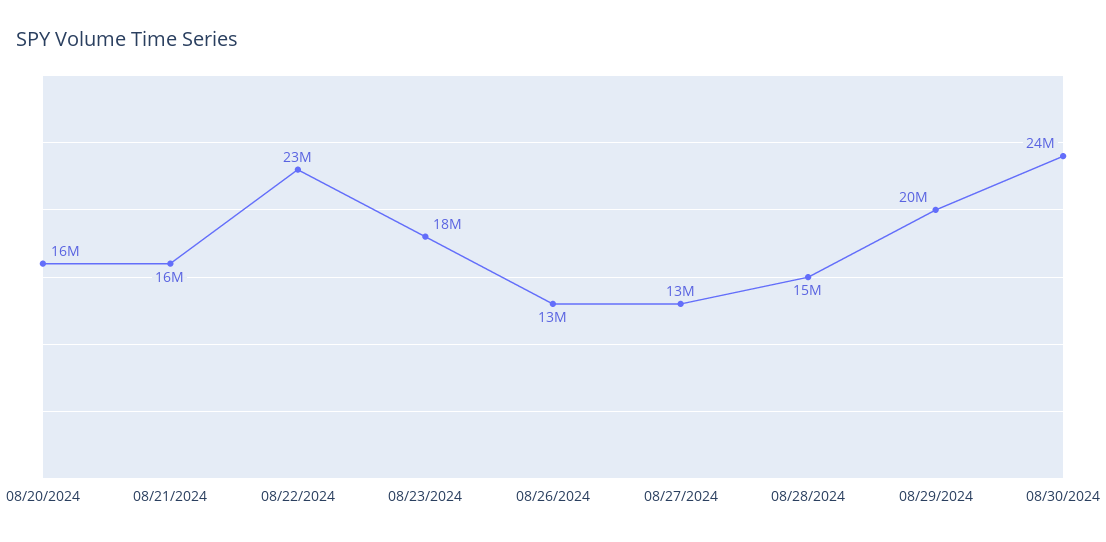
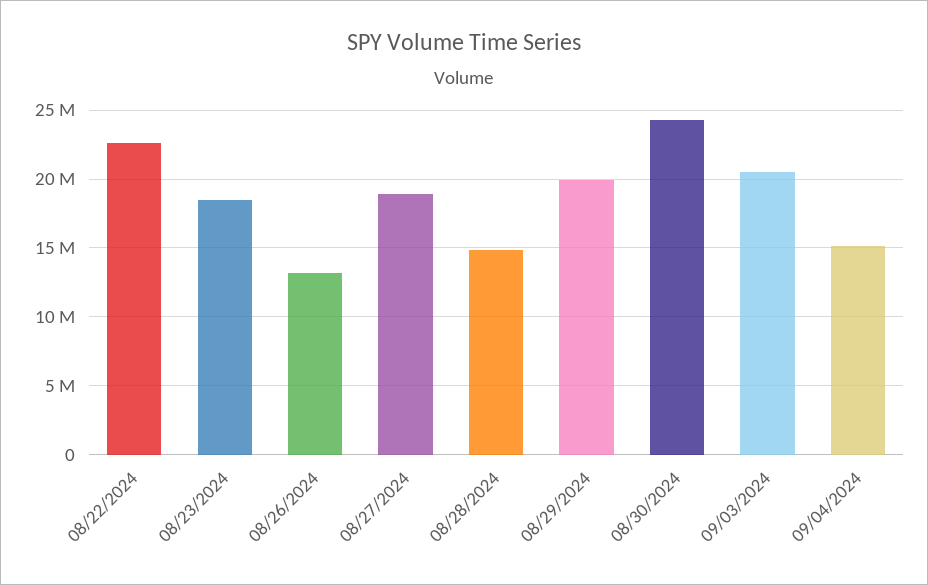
08/20/2024: 16000000 -> none
08/21/2024: 16000000 -> none
08/27/2024: 13000000 -> 19000000
09/03/2024: none -> 20500000
09/04/2024: none -> 15000000

